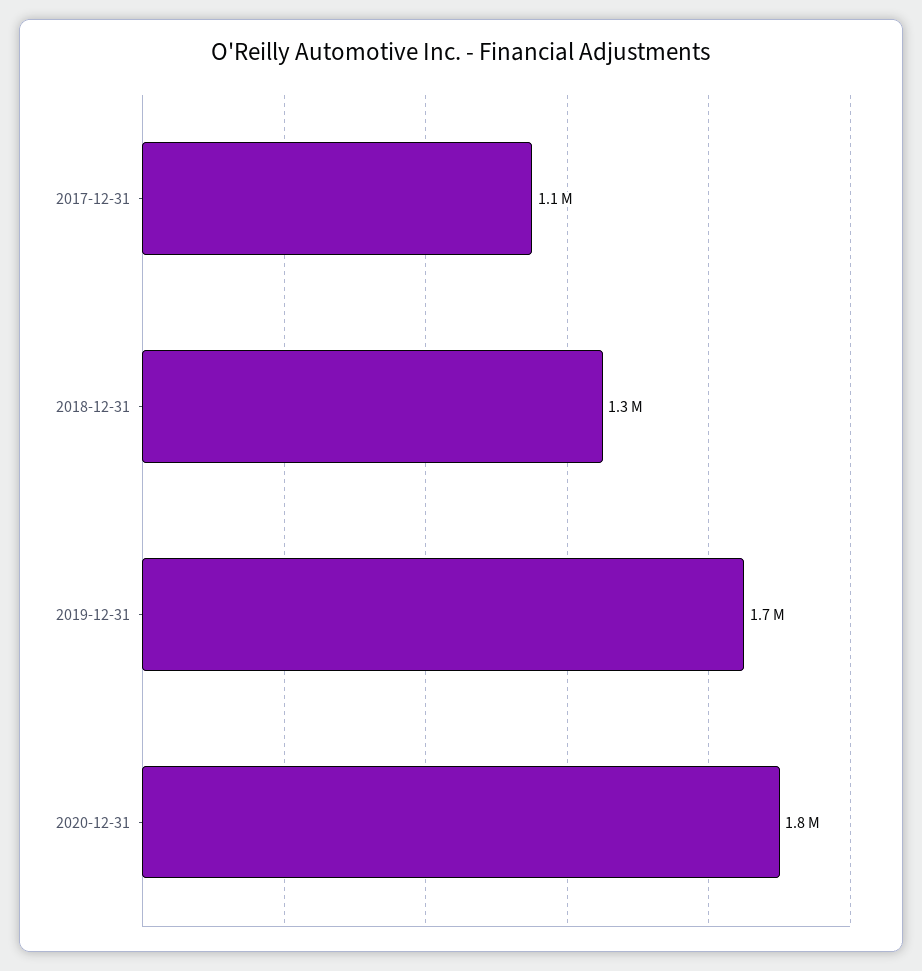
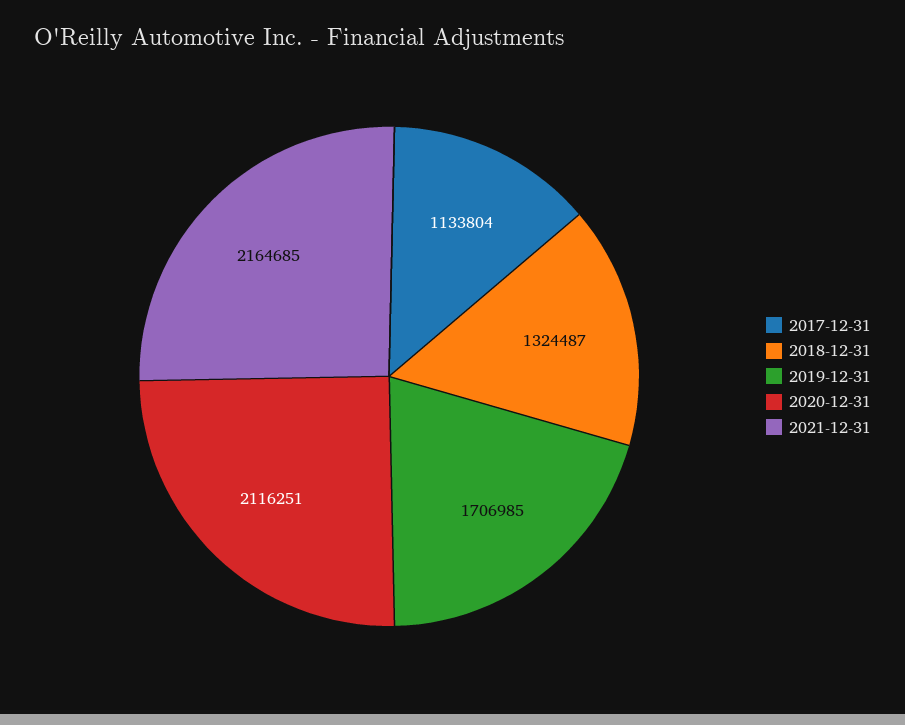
2020-12-31: 1800000 -> 2116251
2021-12-31: none -> 2164685

